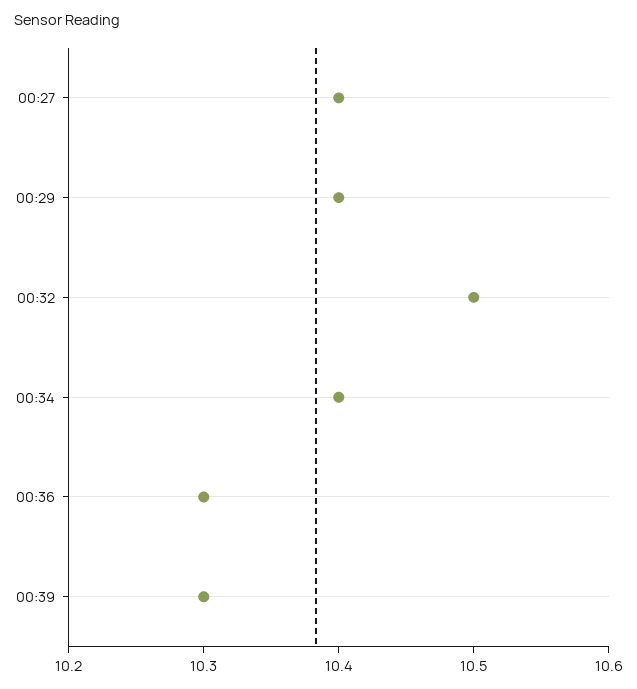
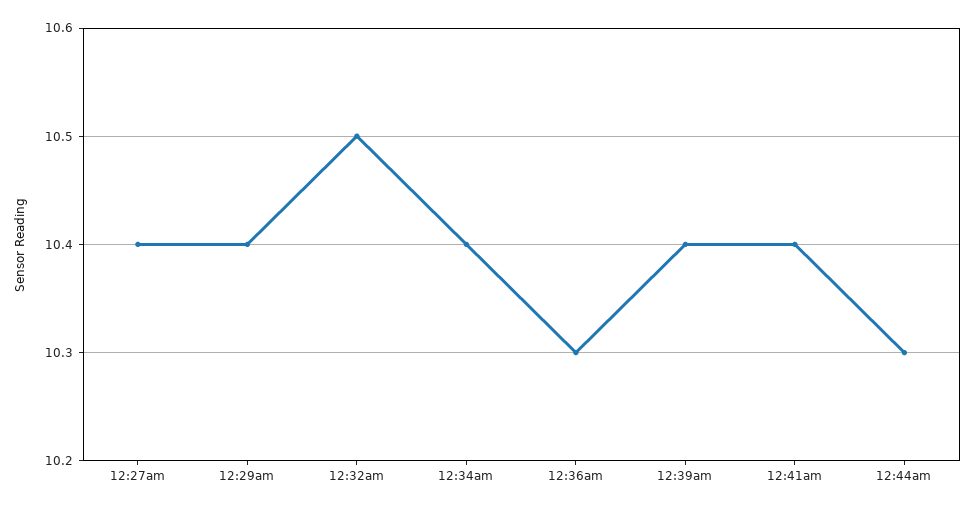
00:39: 10.3 -> 10.4
12:41am: none -> 10.4
12:44am: none -> 10.3

